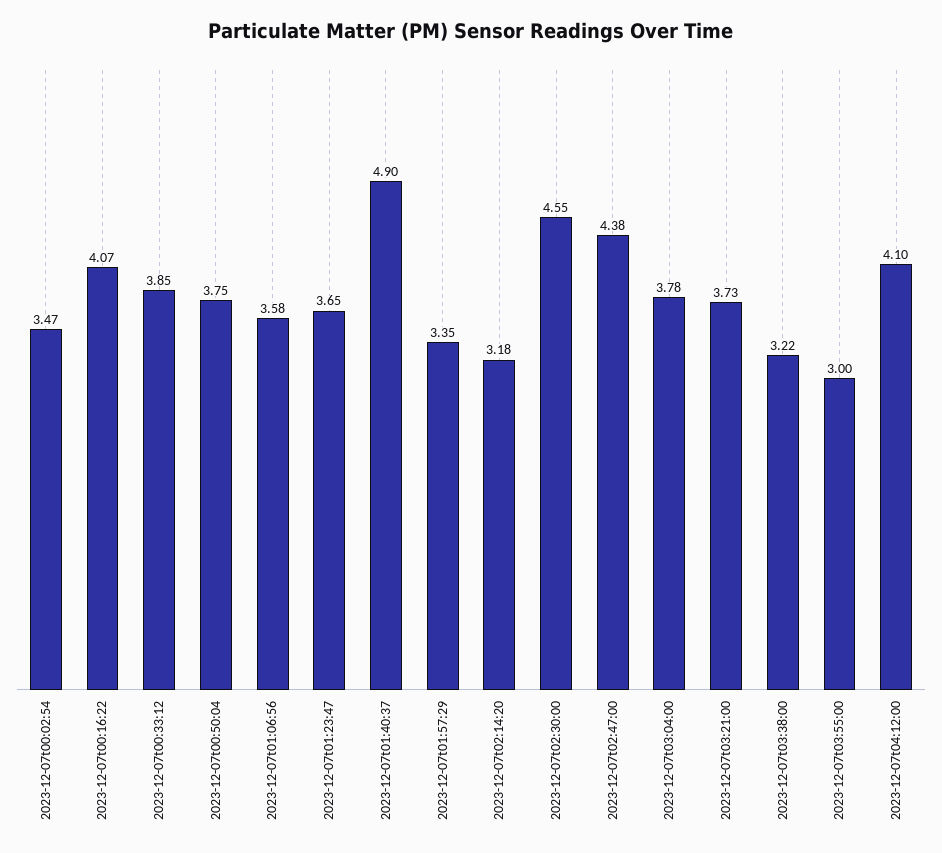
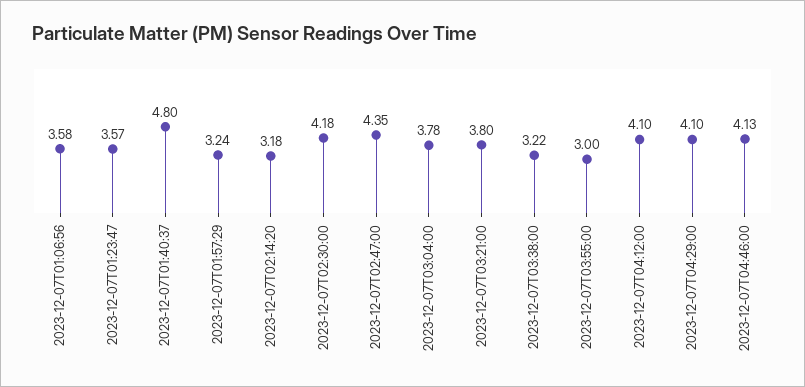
2023-12-07t00:02:54: 3.47 -> none
2023-12-07t00:16:22: 4.07 -> none
2023-12-07t00:33:12: 3.85 -> none
2023-12-07t00:50:04: 3.75 -> none
2023-12-07t01:23:47: 3.65 -> 3.57
2023-12-07t01:40:37: 4.9 -> 4.8
2023-12-07t01:57:29: 3.35 -> 3.24
2023-12-07t02:30:00: 4.55 -> 4.18
2023-12-07t02:47:00: 4.38 -> 4.35
2023-12-07t03:21:00: 3.73 -> 3.8
2023-12-07T04:29:00: none -> 4.1
2023-12-07T04:46:00: none -> 4.13

